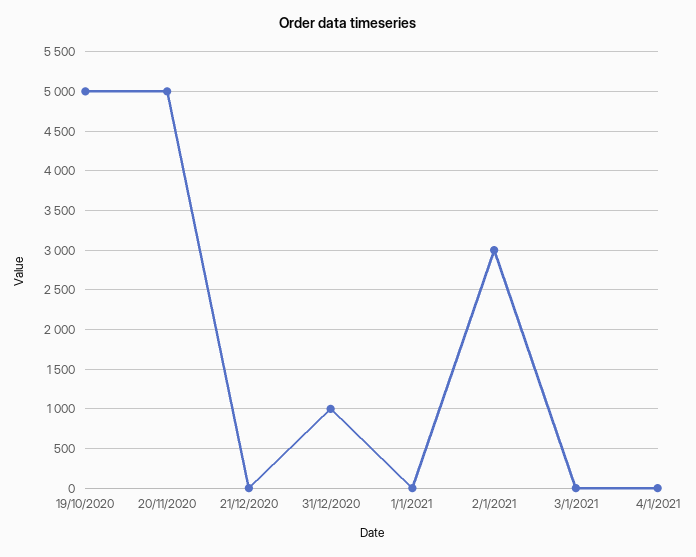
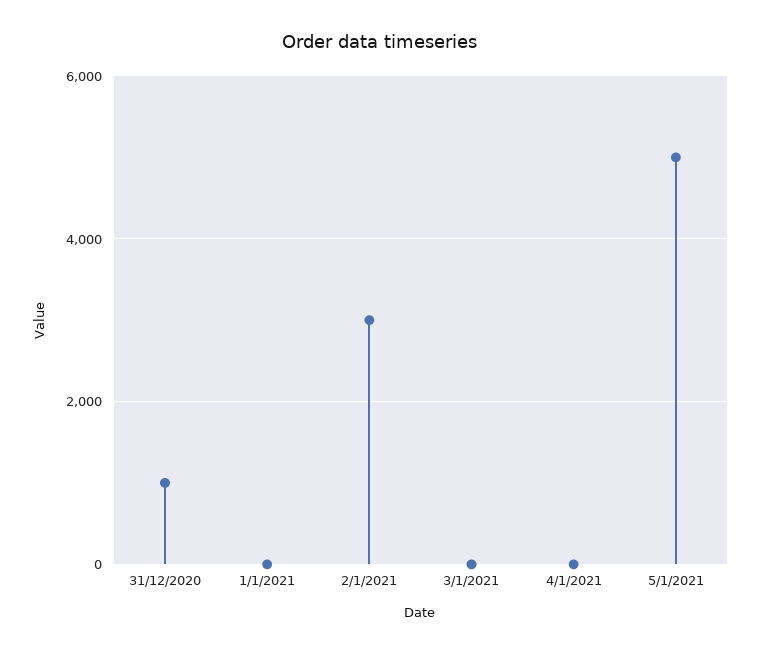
19/10/2020: 5000 -> none
20/11/2020: 5000 -> none
21/12/2020: 0 -> none
5/1/2021: none -> 5000

